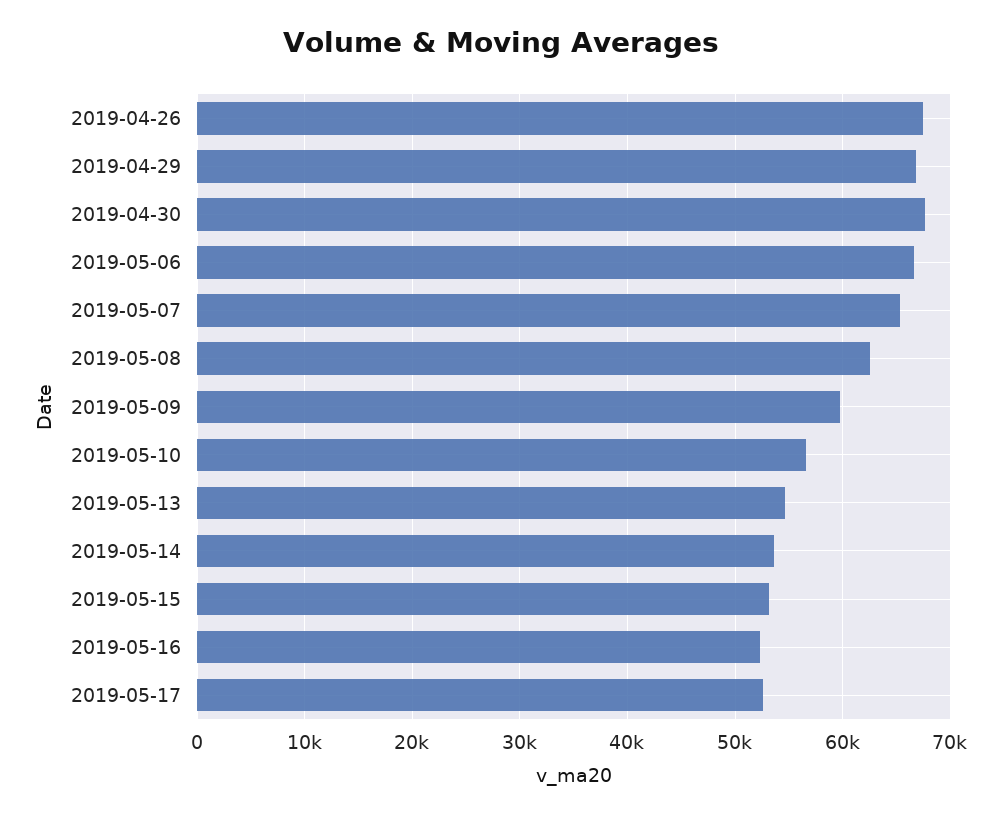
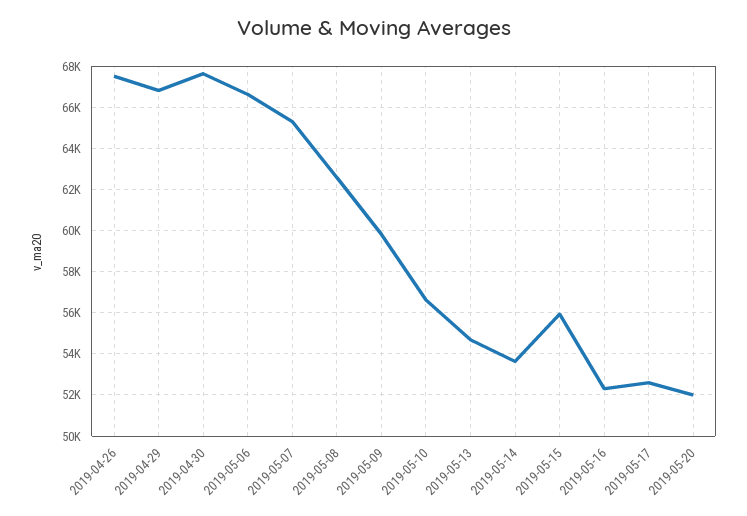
2019-05-15: 53000 -> 56000
2019-05-20: none -> 52000

